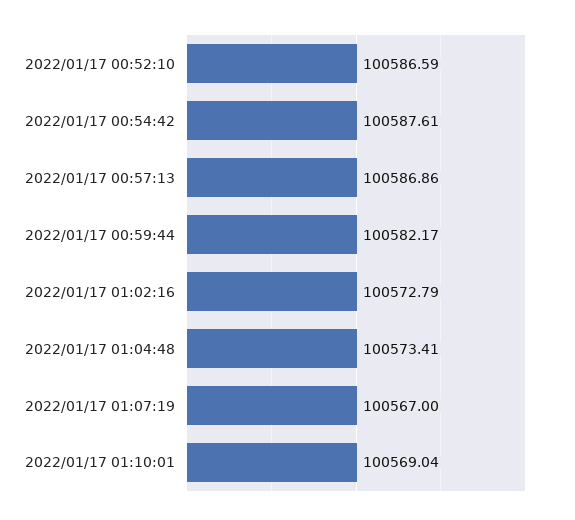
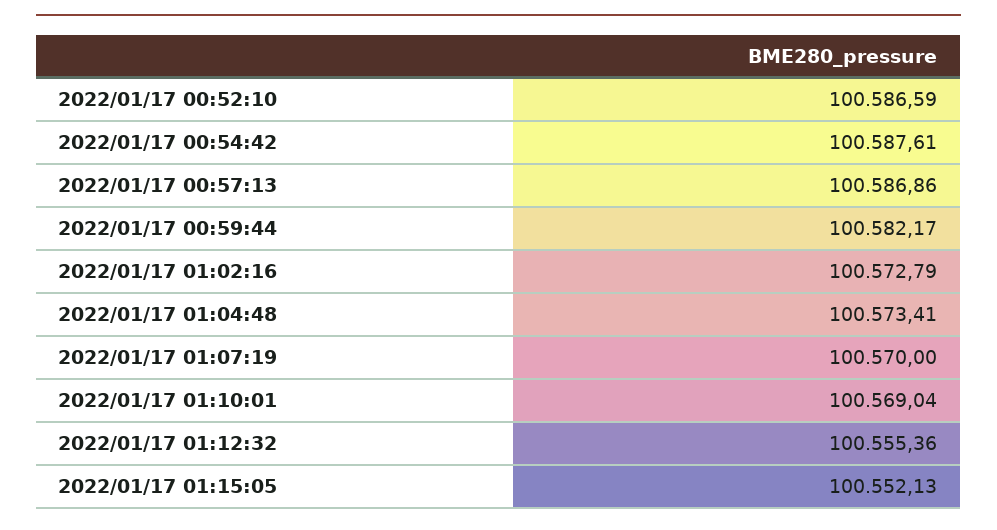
2022/01/17 01:07:19: 100567 -> 100570
2022/01/17 01:12:32: none -> 100555.36
2022/01/17 01:15:05: none -> 100552.13

